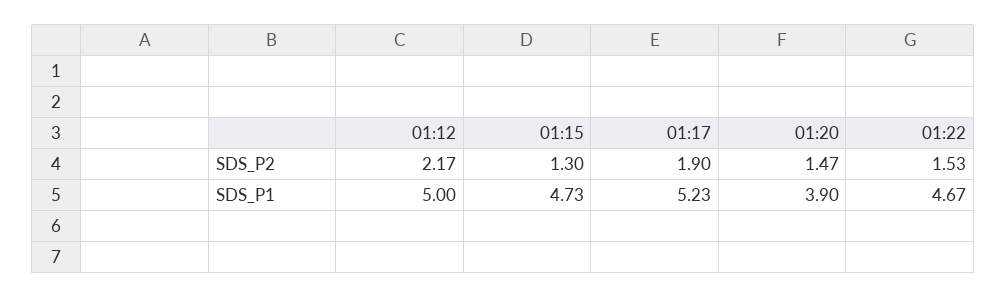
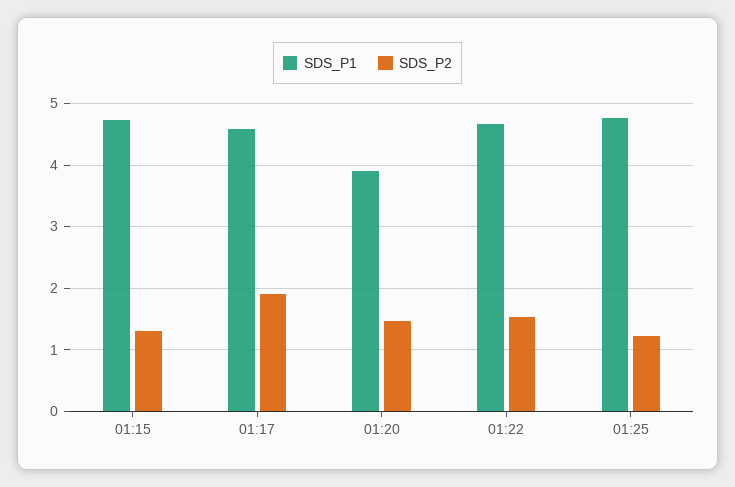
SDS_P2, 01:12: 2.17 -> none
SDS_P1, 01:12: 5 -> none
SDS_P1, 01:17: 5.23 -> 4.6
SDS_P1, 01:25: none -> 4.8
SDS_P2, 01:25: none -> 1.2

